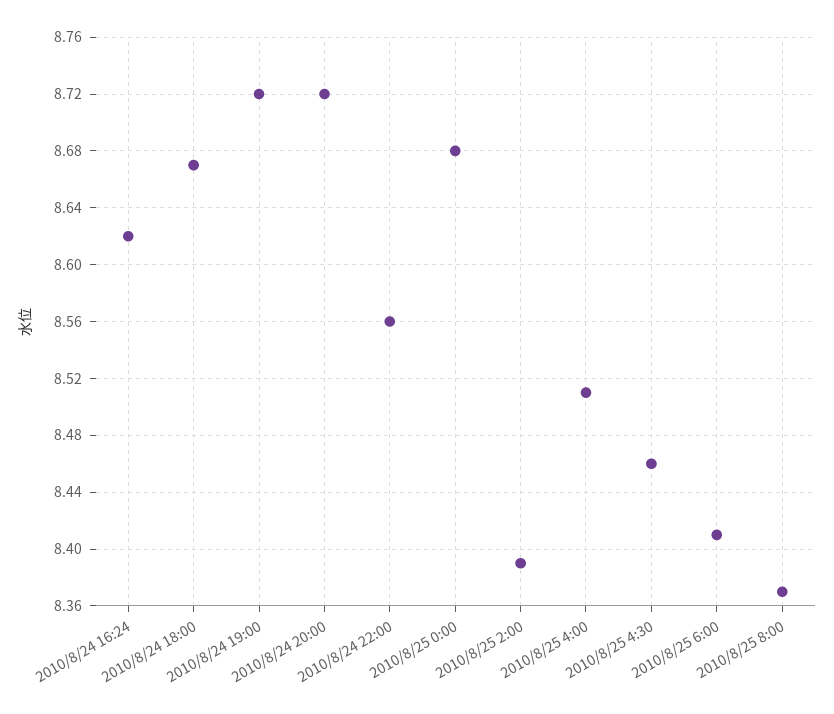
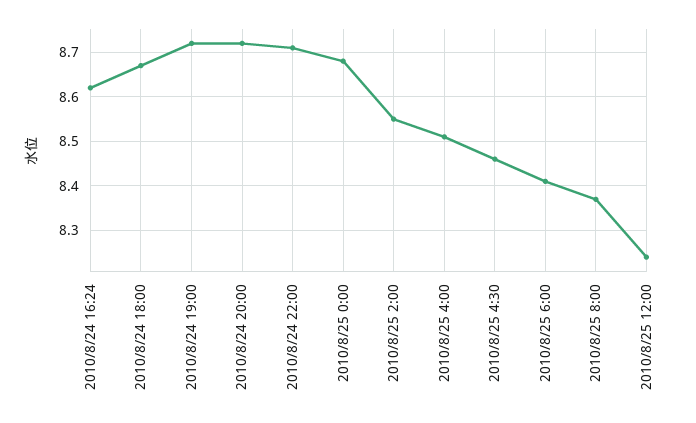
2010/8/24 22:00: 8.56 -> 8.7
2010/8/25 2:00: 8.39 -> 8.55
2010/8/25 12:00: none -> 8.25

